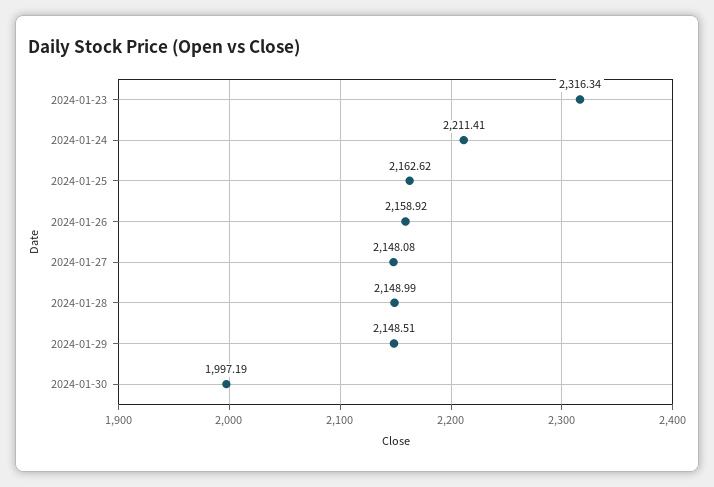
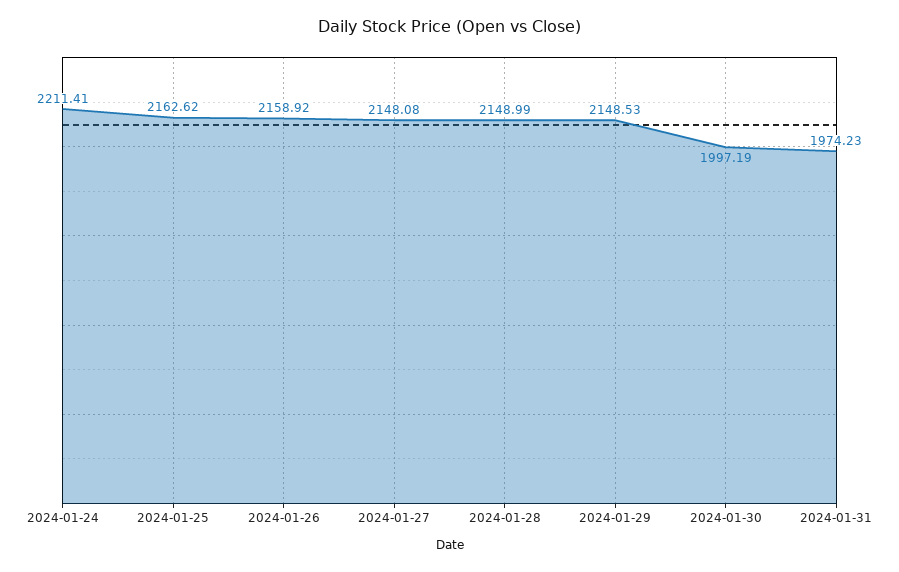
2024-01-23: 2316.34 -> none
2024-01-29: 2148.51 -> 2148.53
2024-01-31: none -> 1974.23

